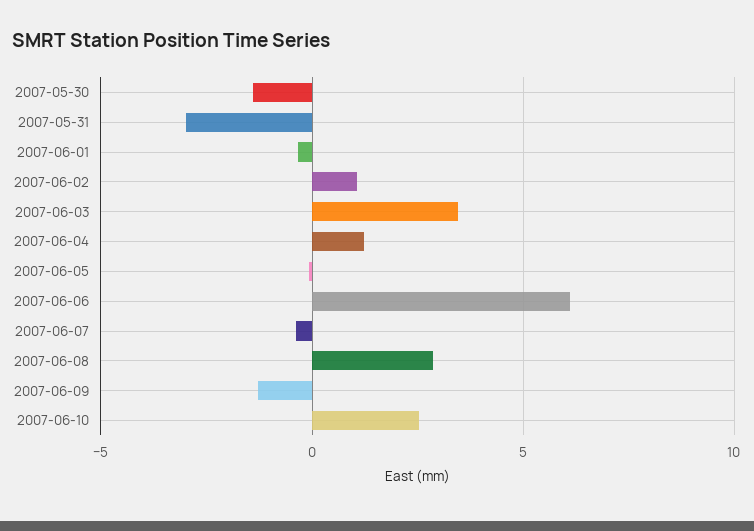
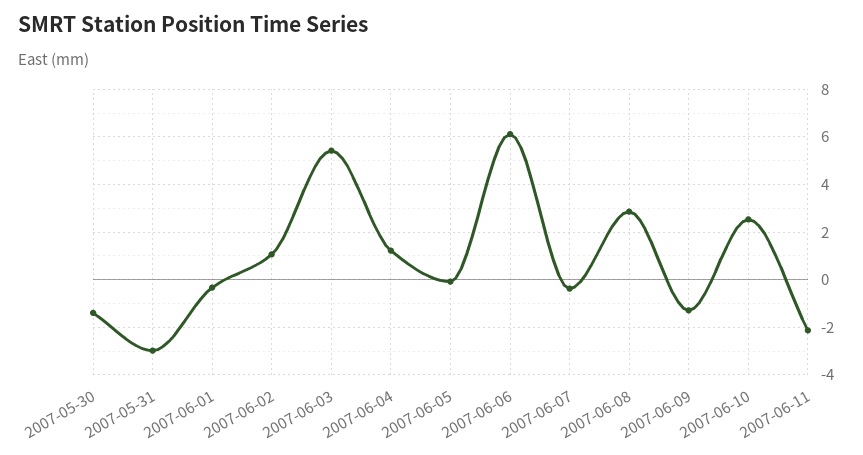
2007-06-03: 3.5 -> 5.5
2007-06-11: none -> -2

